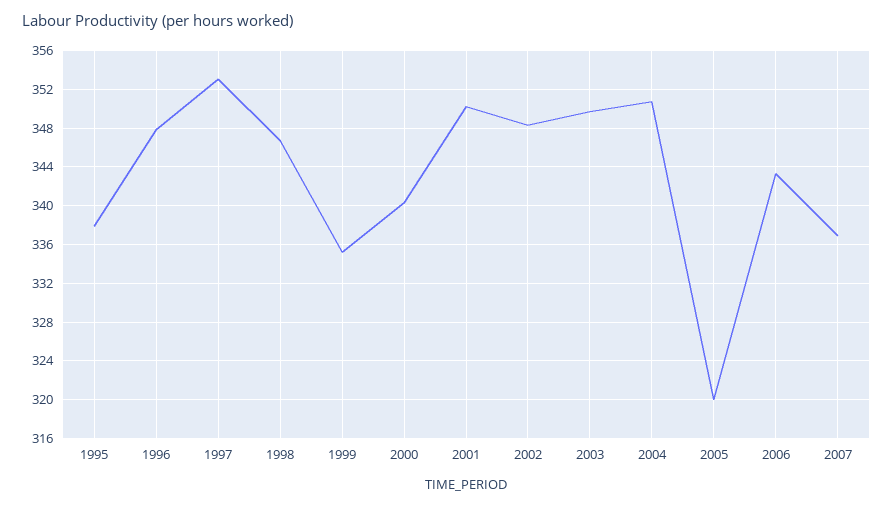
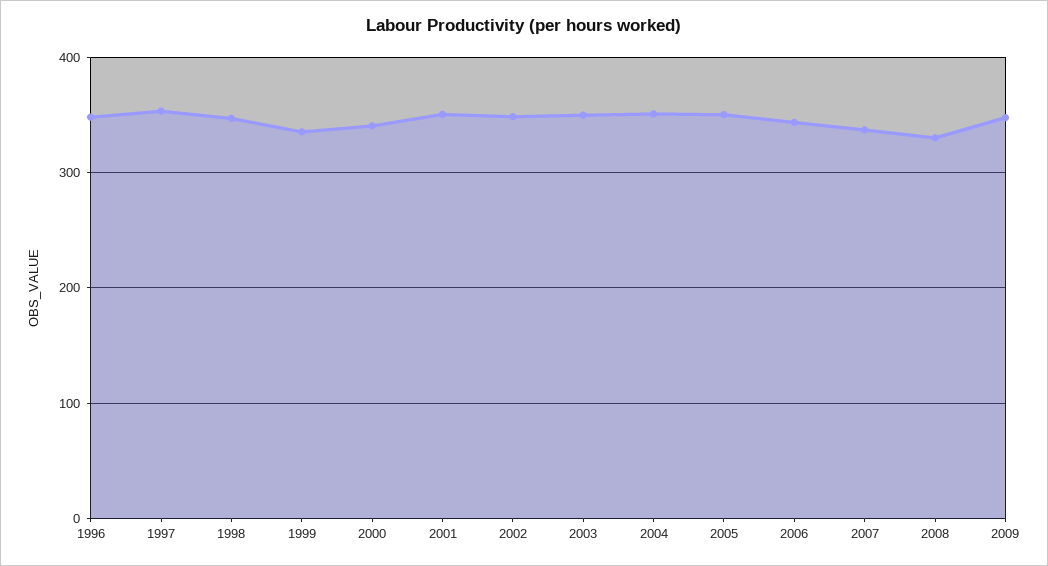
1995: 338 -> none
2005: 320 -> 350
2008: none -> 330
2009: none -> 350

